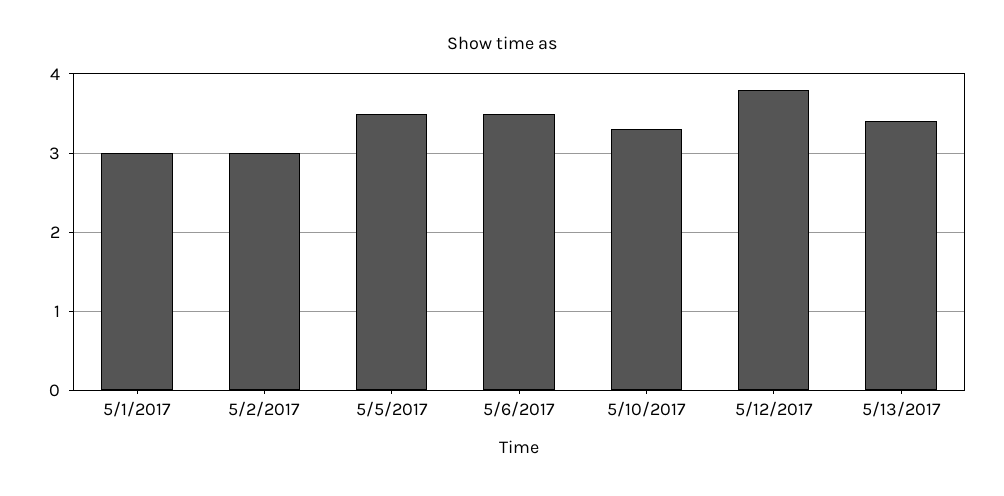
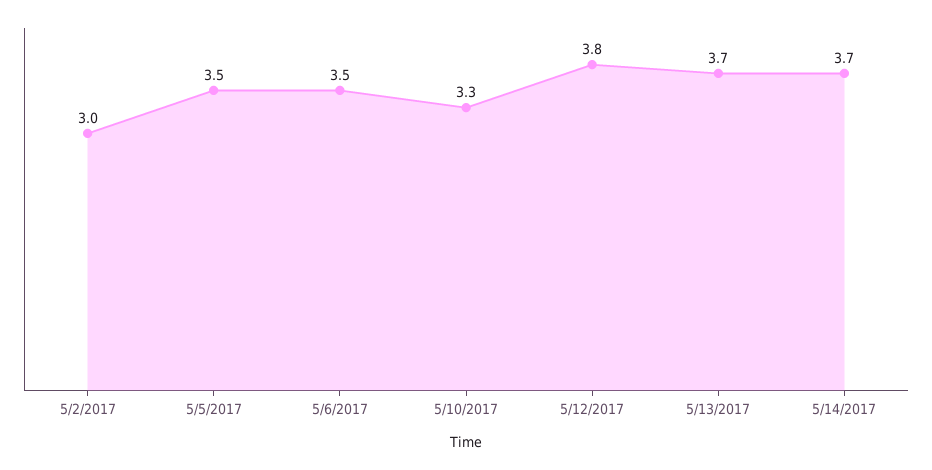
5/1/2017: 3 -> none
5/13/2017: 3.4 -> 3.7
5/14/2017: none -> 3.7

